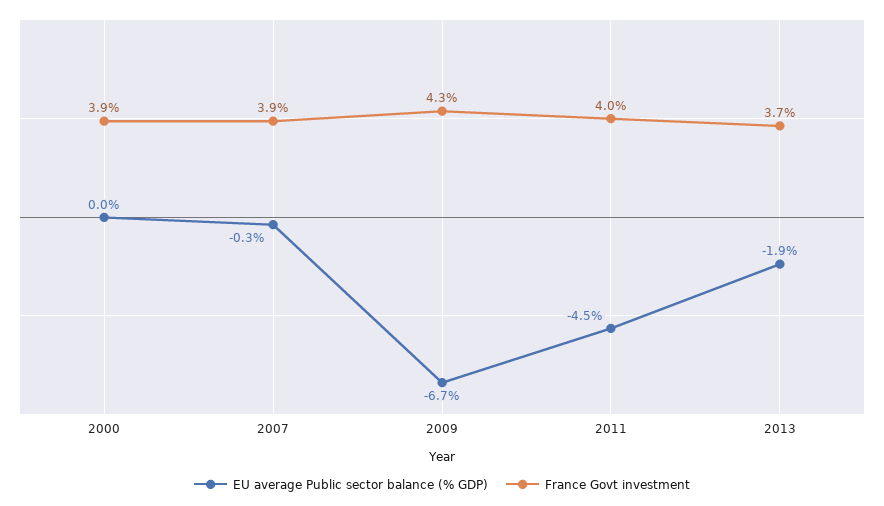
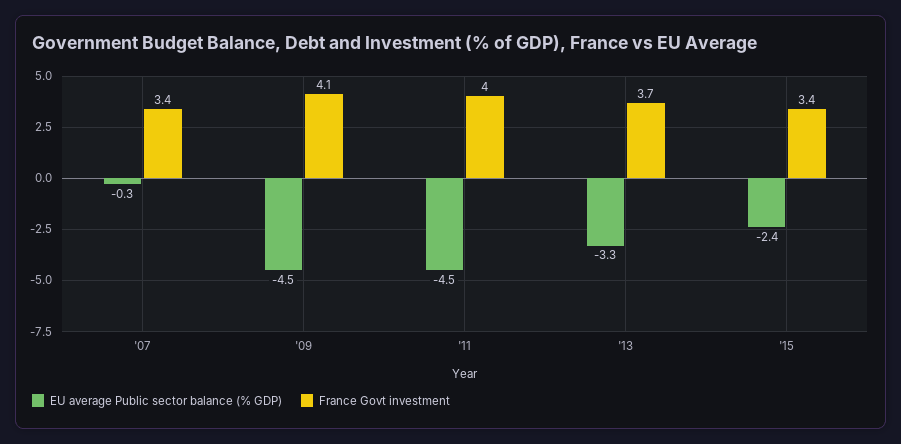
EU average Public sector balance (% GDP), 2000: 0 -> none
France Govt investment, 2000: 3.9 -> none
France Govt investment, 2007: 3.9 -> 3.4
EU average Public sector balance (% GDP), 2009: -6.7 -> -4.5
France Govt investment, 2009: 4.3 -> 4.1
EU average Public sector balance (% GDP), 2013: -1.9 -> -3.3
EU average Public sector balance (% GDP), '15: none -> -2.4
France Govt investment, '15: none -> 3.4

